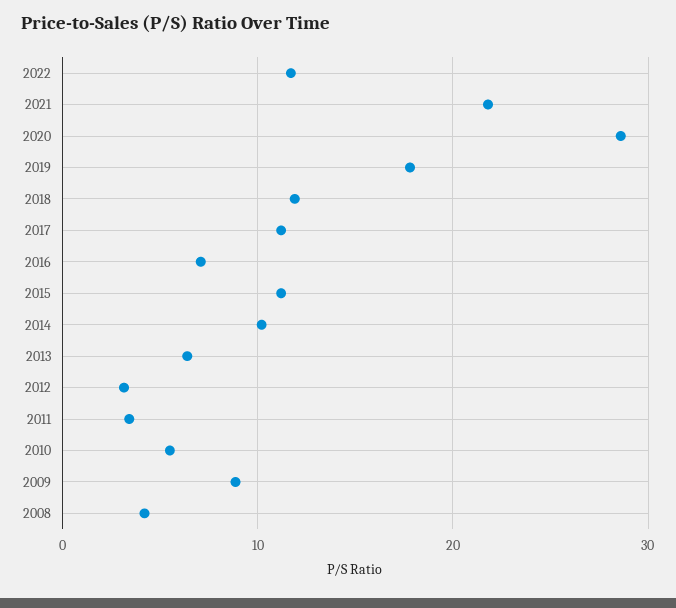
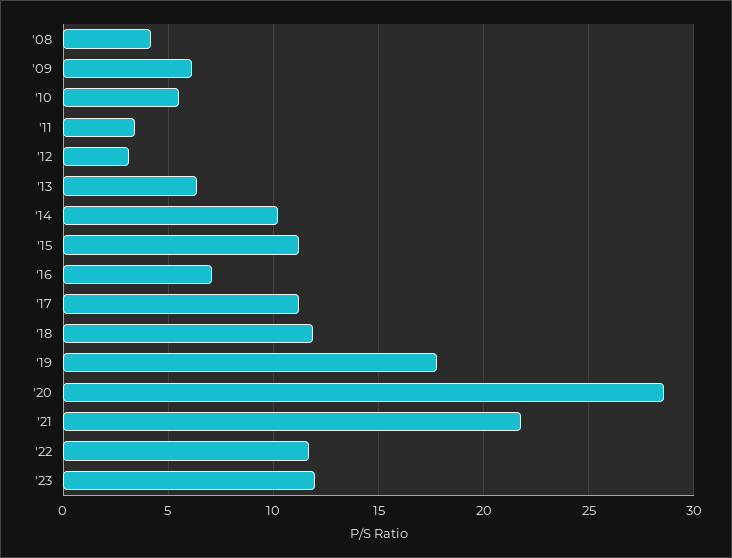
2009: 9 -> 6
'23: none -> 12

